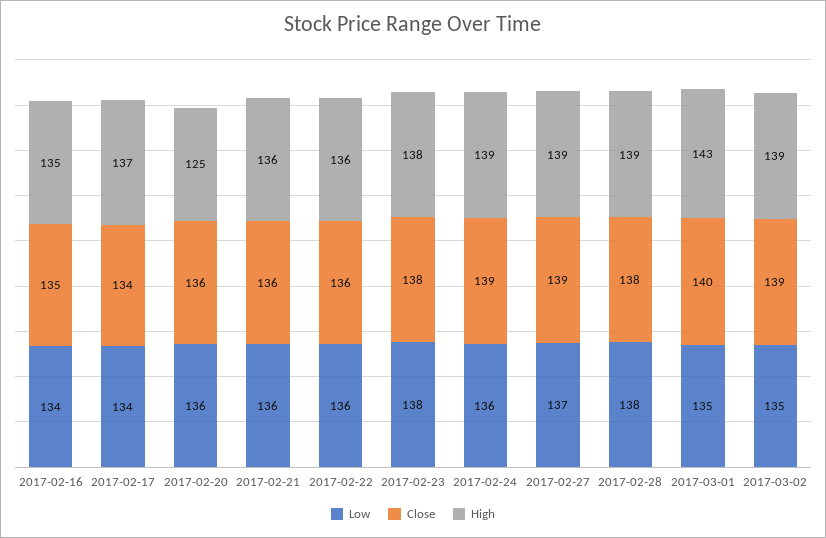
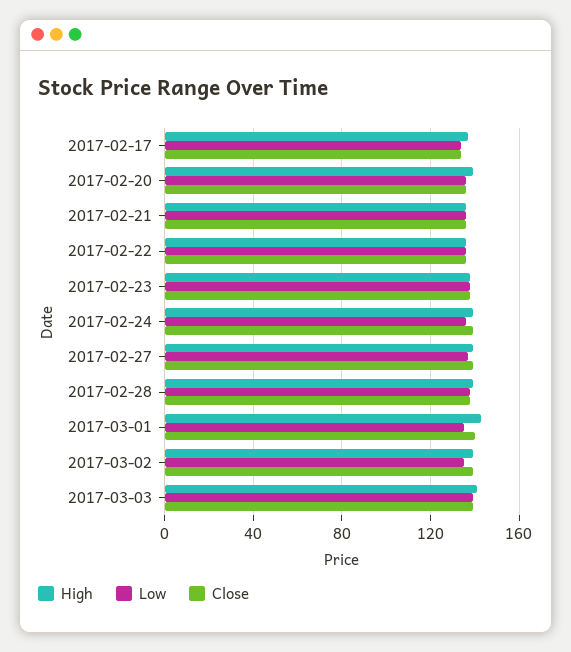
Low, 2017-02-16: 134 -> none
Close, 2017-02-16: 135 -> none
High, 2017-02-16: 135 -> none
High, 2017-02-20: 125 -> 140
High, 2017-03-03: none -> 140
Low, 2017-03-03: none -> 140
Close, 2017-03-03: none -> 140

